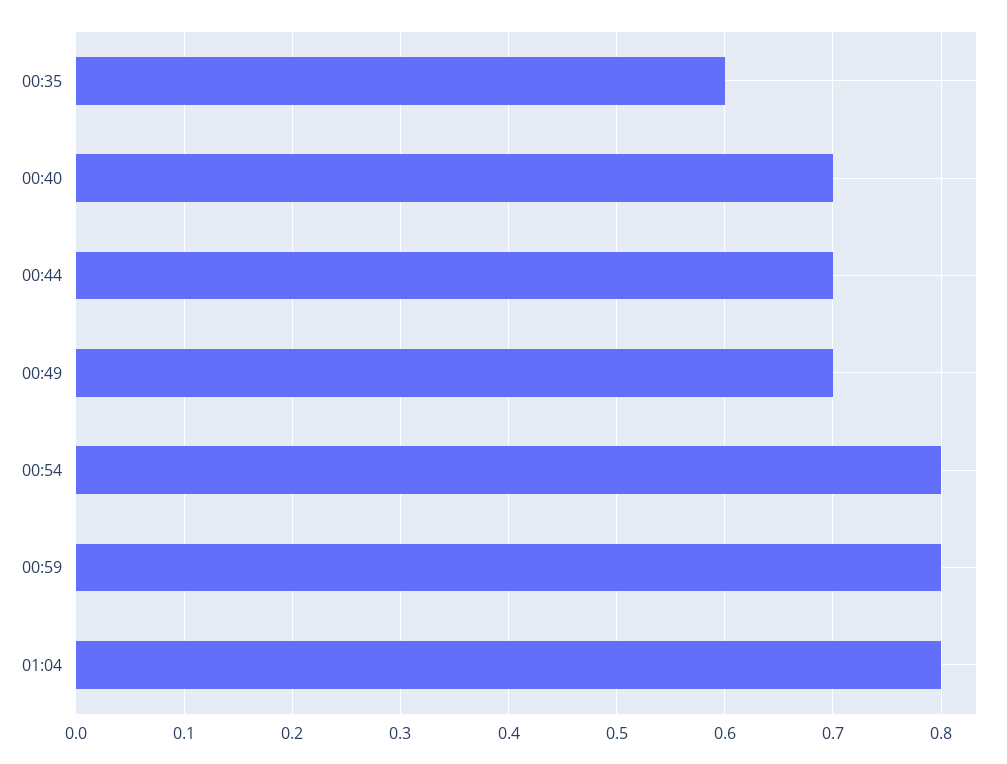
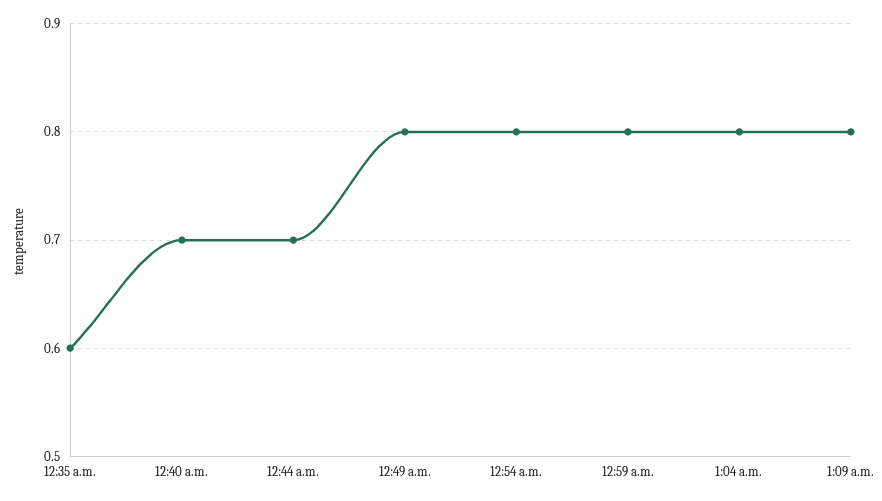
00:49: 0.7 -> 0.8
1:09 a.m.: none -> 0.8

